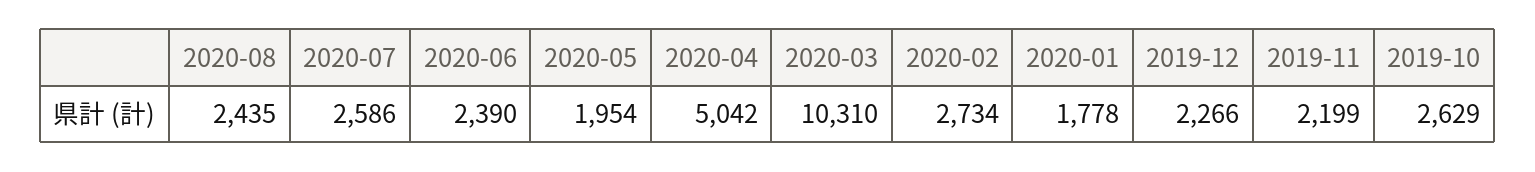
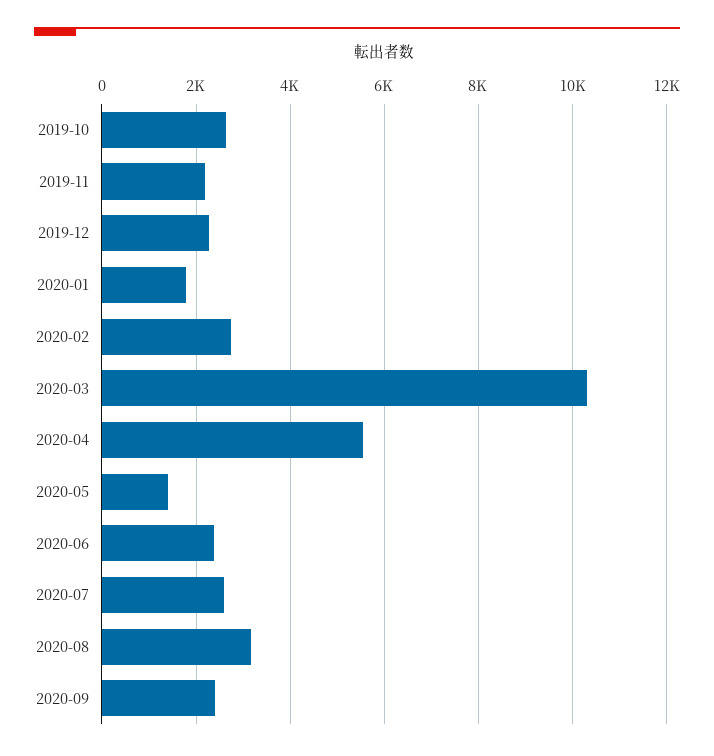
2020-08: 2435 -> 3200
2020-05: 1954 -> 1400
2020-04: 5042 -> 5600
2020-09: none -> 2400

